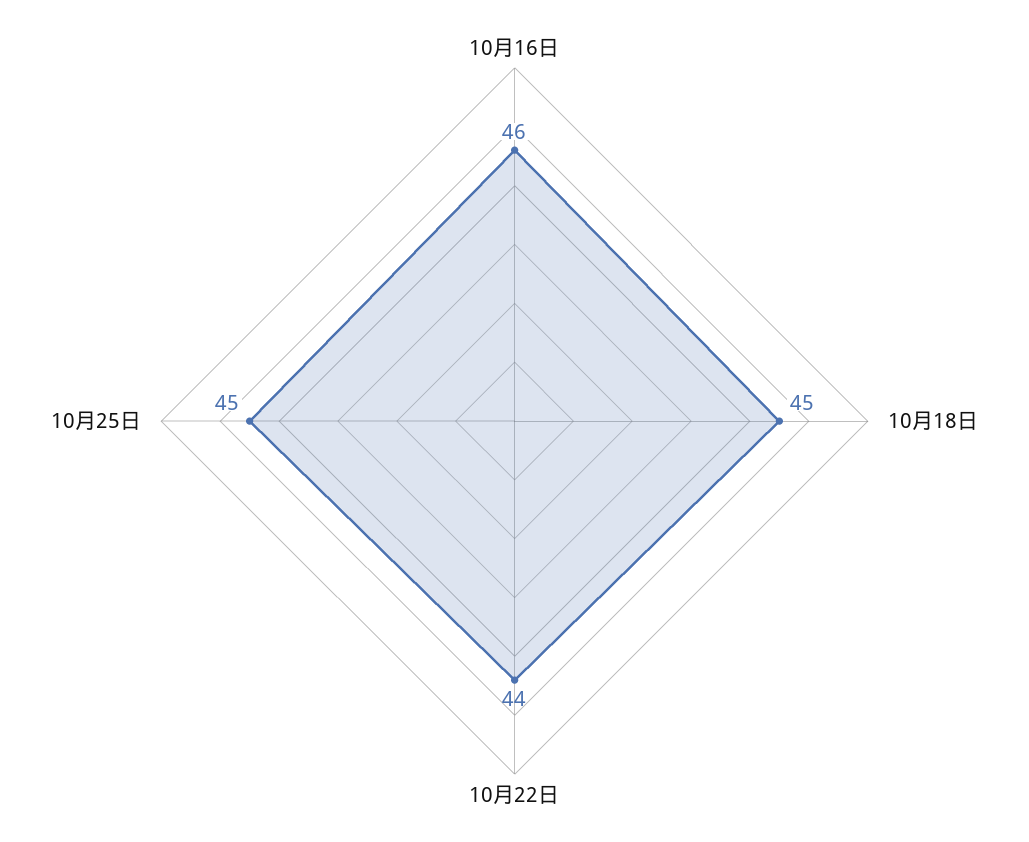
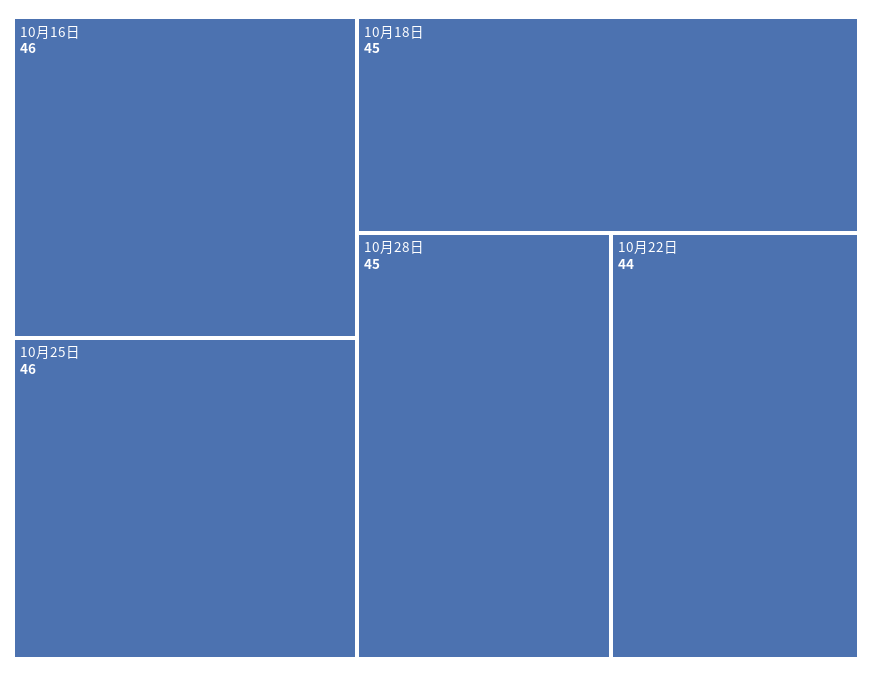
10月25日: 45 -> 46
10月28日: none -> 45

